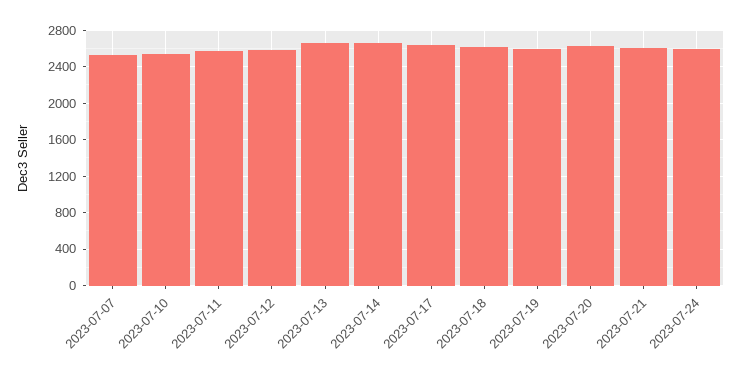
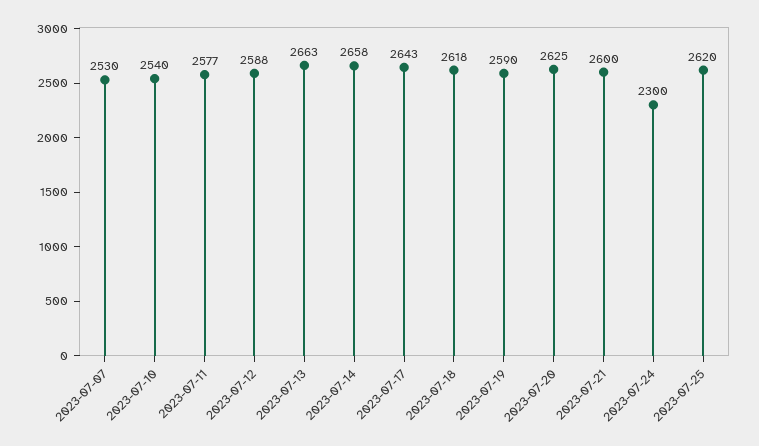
2023-07-24: 2600 -> 2300
2023-07-25: none -> 2620

